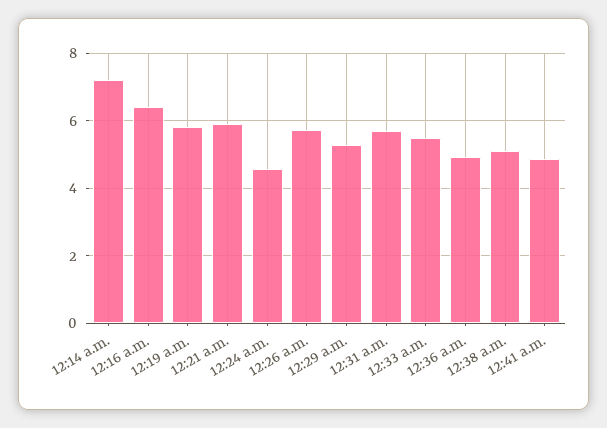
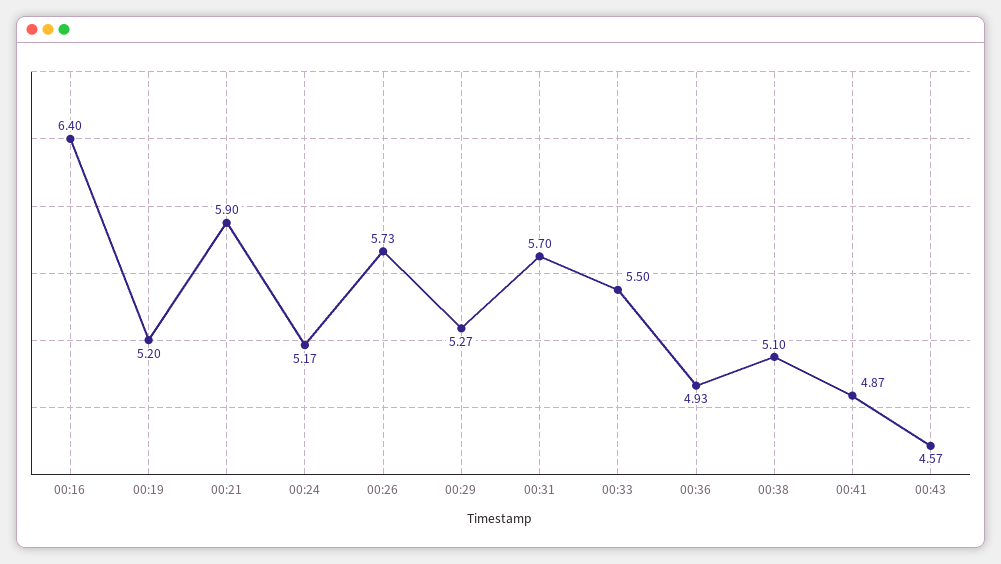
12:14 a.m.: 7.2 -> none
12:19 a.m.: 5.8 -> 5.2
12:24 a.m.: 4.6 -> 5.17
00:43: none -> 4.57

